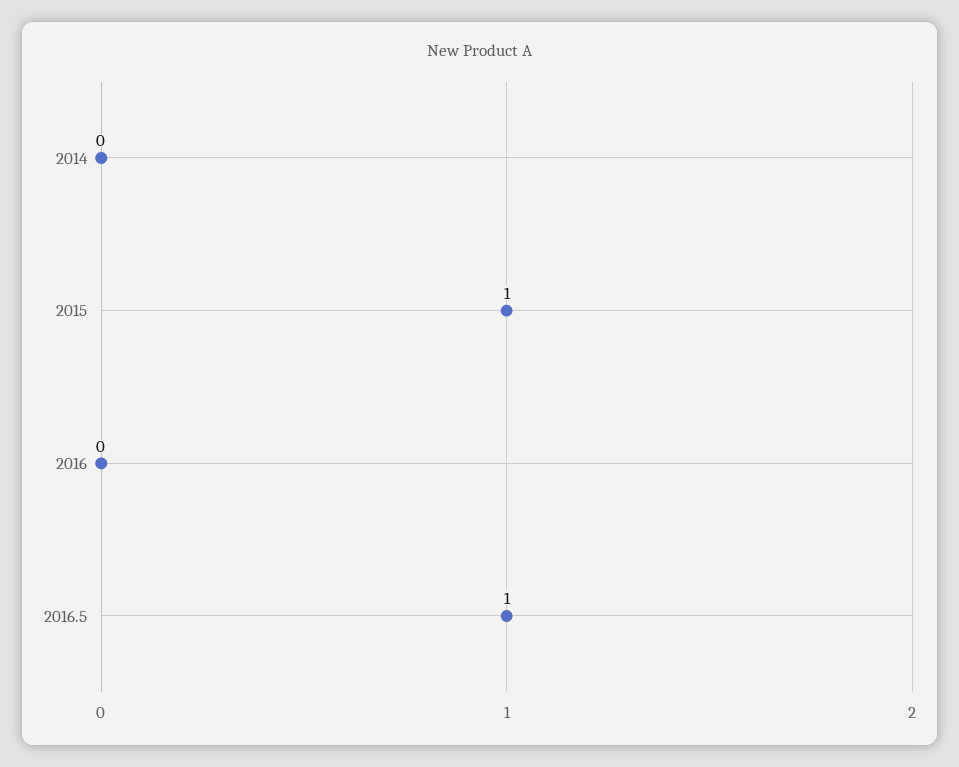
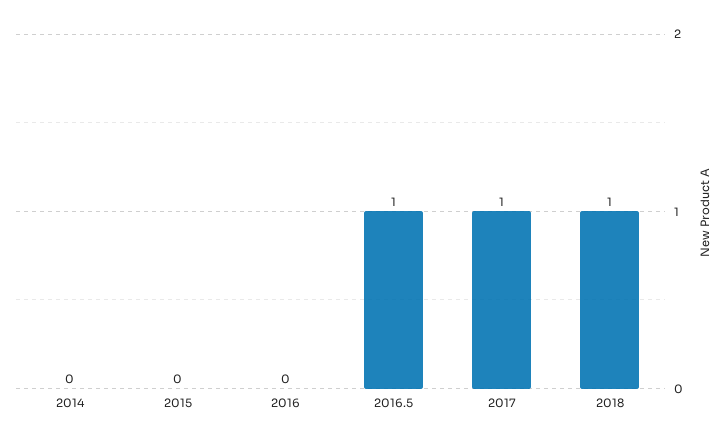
2015: 1 -> 0
2017: none -> 1
2018: none -> 1

